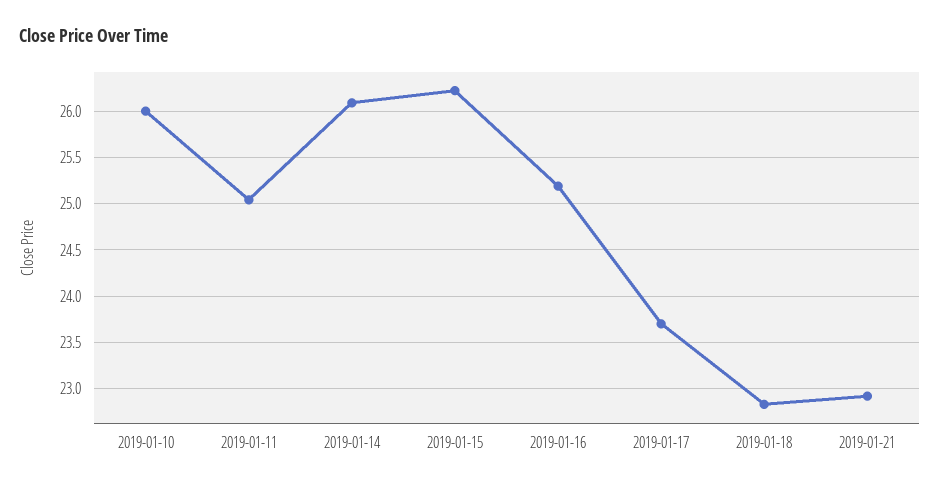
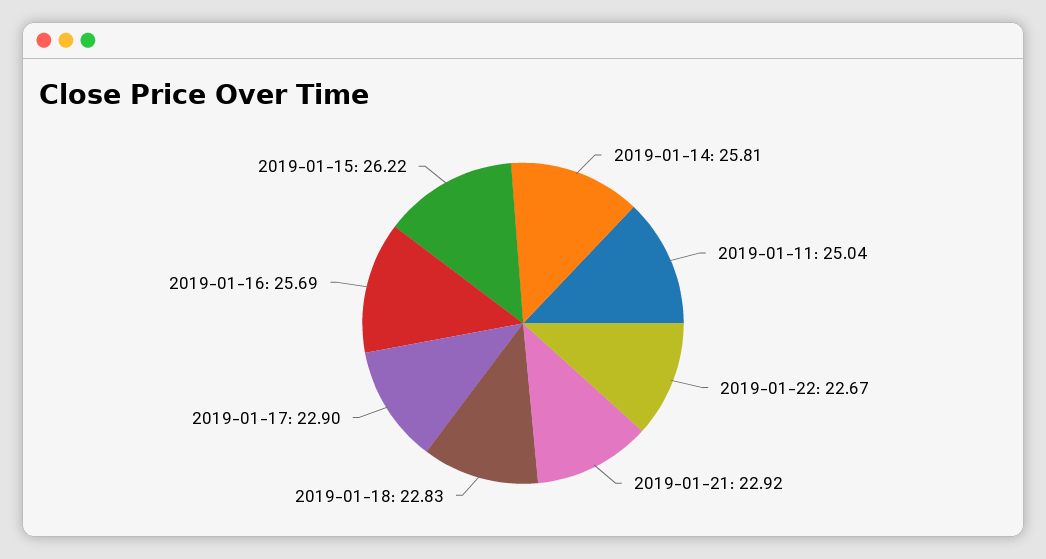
2019-01-10: 26 -> none
2019-01-14: 26.1 -> 25.81
2019-01-16: 25.2 -> 25.69
2019-01-17: 23.7 -> 22.9
2019-01-22: none -> 22.67

